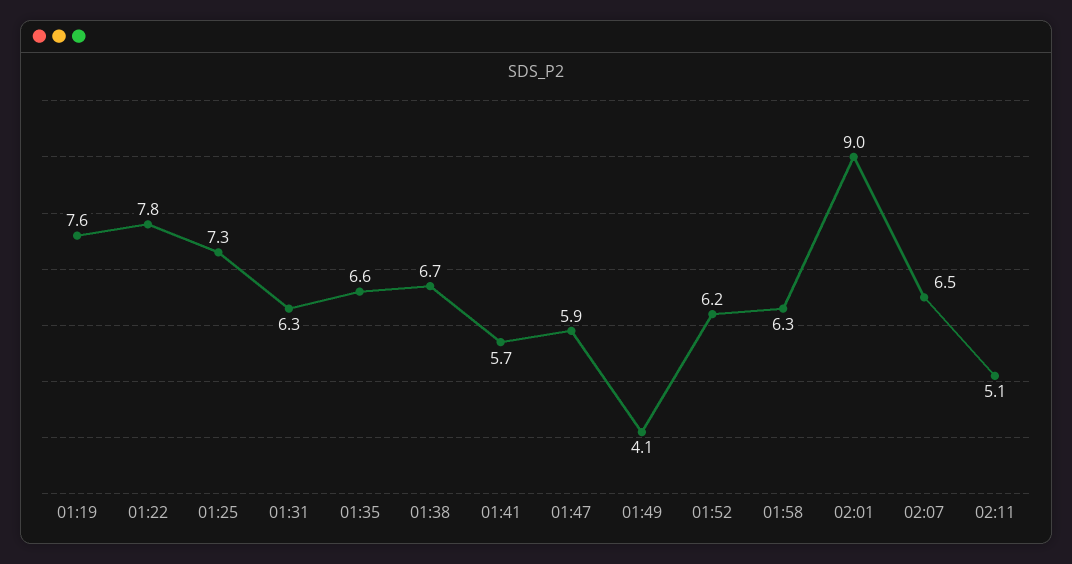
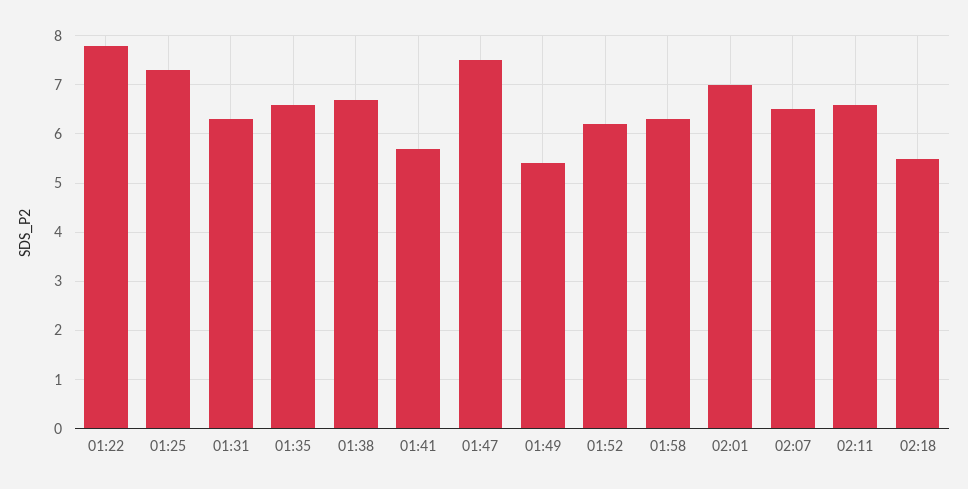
01:19: 7.6 -> none
01:47: 5.9 -> 7.5
01:49: 4.1 -> 5.5
02:01: 9 -> 7
02:11: 5.1 -> 6.5
02:18: none -> 5.5

